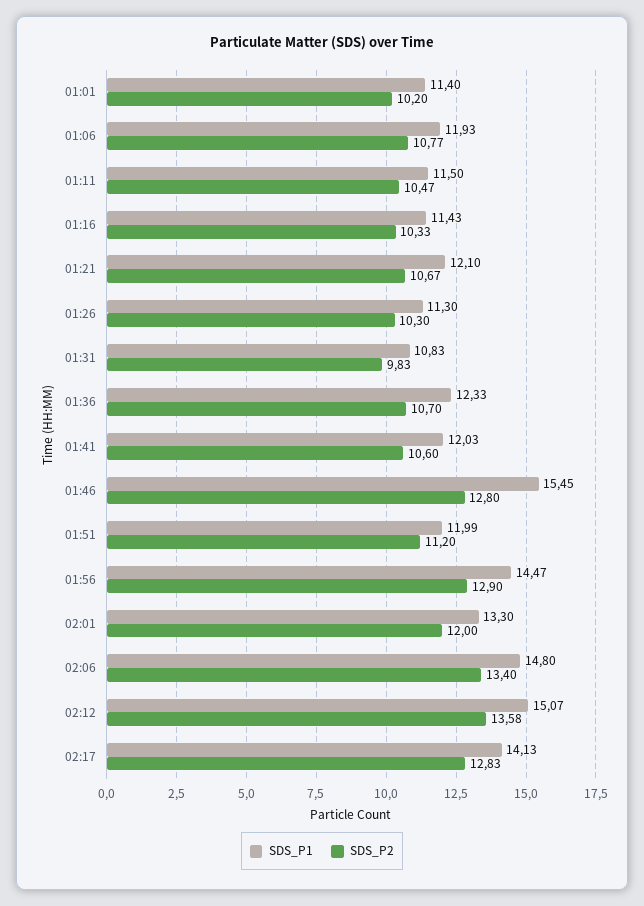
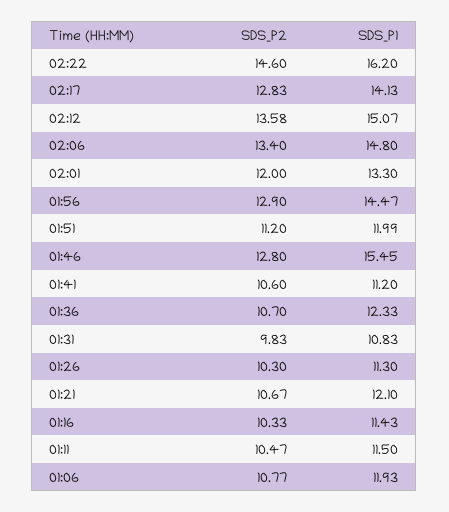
SDS_P1, 01:01: 11.4 -> none
SDS_P2, 01:01: 10.2 -> none
SDS_P1, 01:41: 12.03 -> 11.2
SDS_P2, 02:22: none -> 14.6
SDS_P1, 02:22: none -> 16.2

